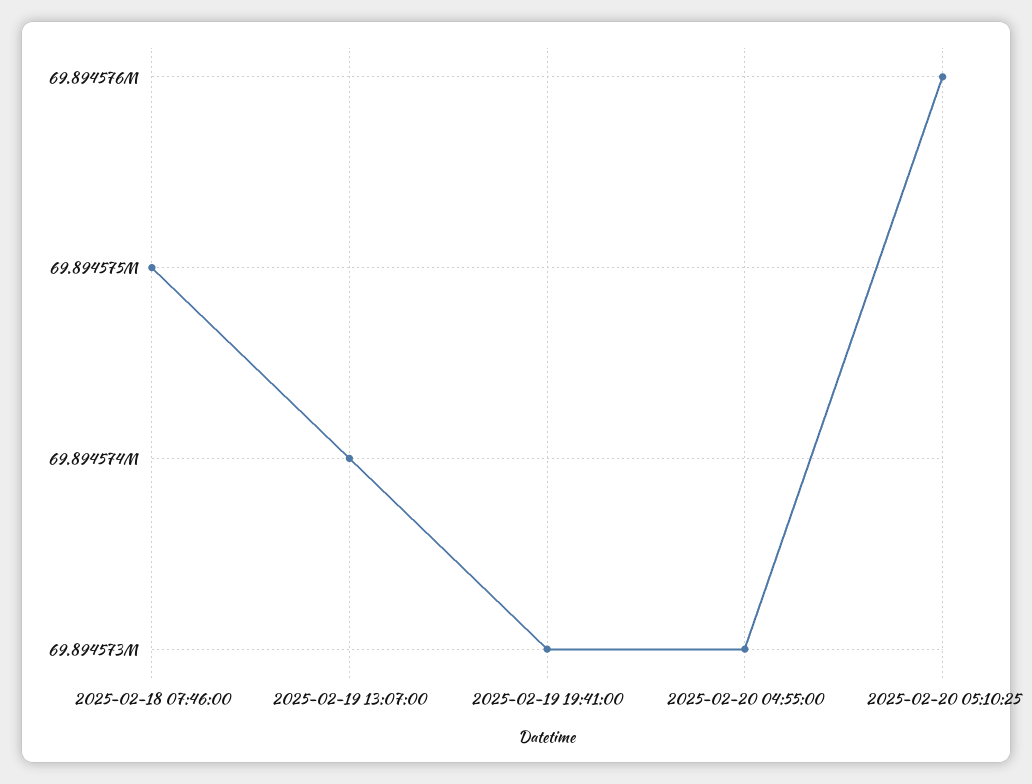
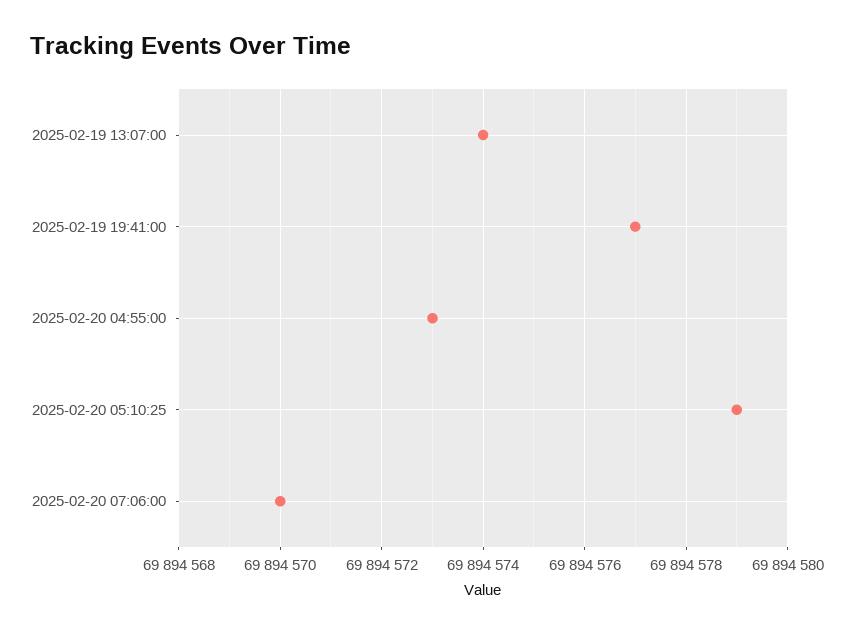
2025-02-18 07:46:00: 69894575 -> none
2025-02-19 19:41:00: 69894573 -> 69894577
2025-02-20 05:10:25: 69894576 -> 69894579
2025-02-20 07:06:00: none -> 69894570

